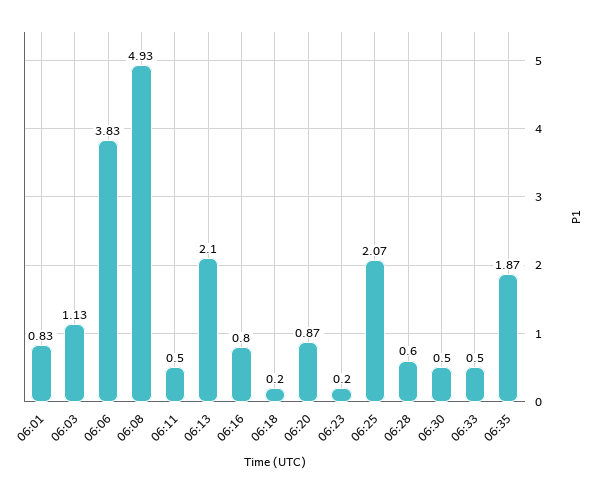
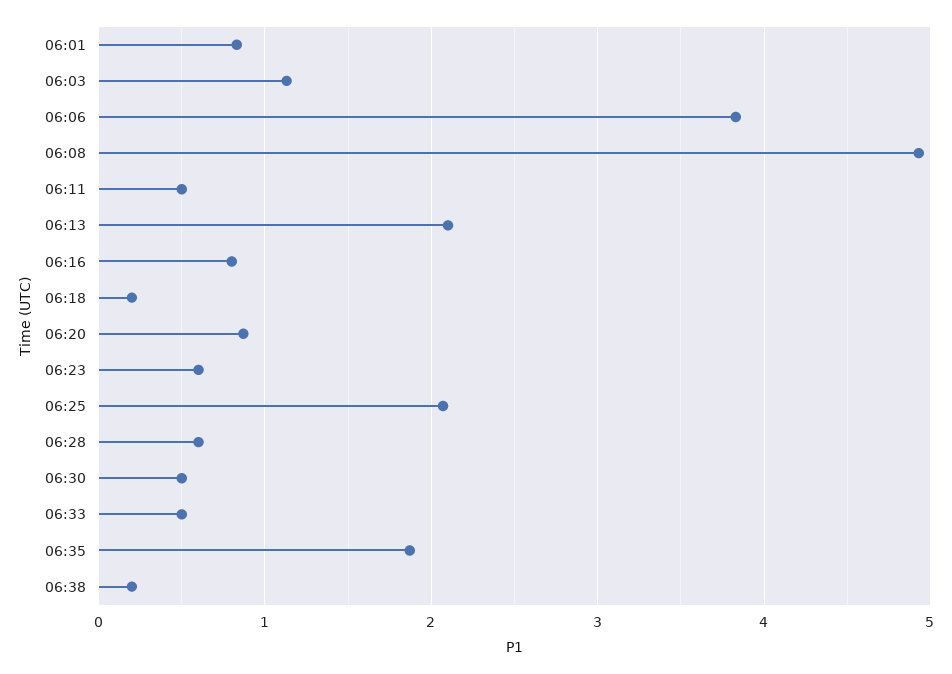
06:23: 0.2 -> 0.6
06:38: none -> 0.2

